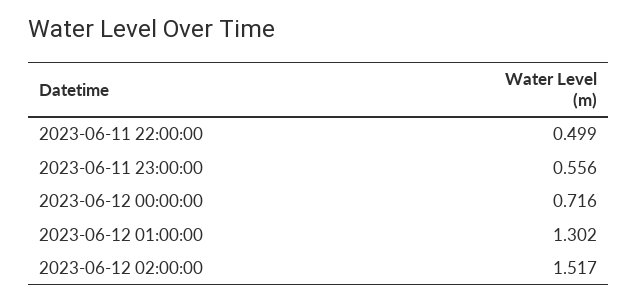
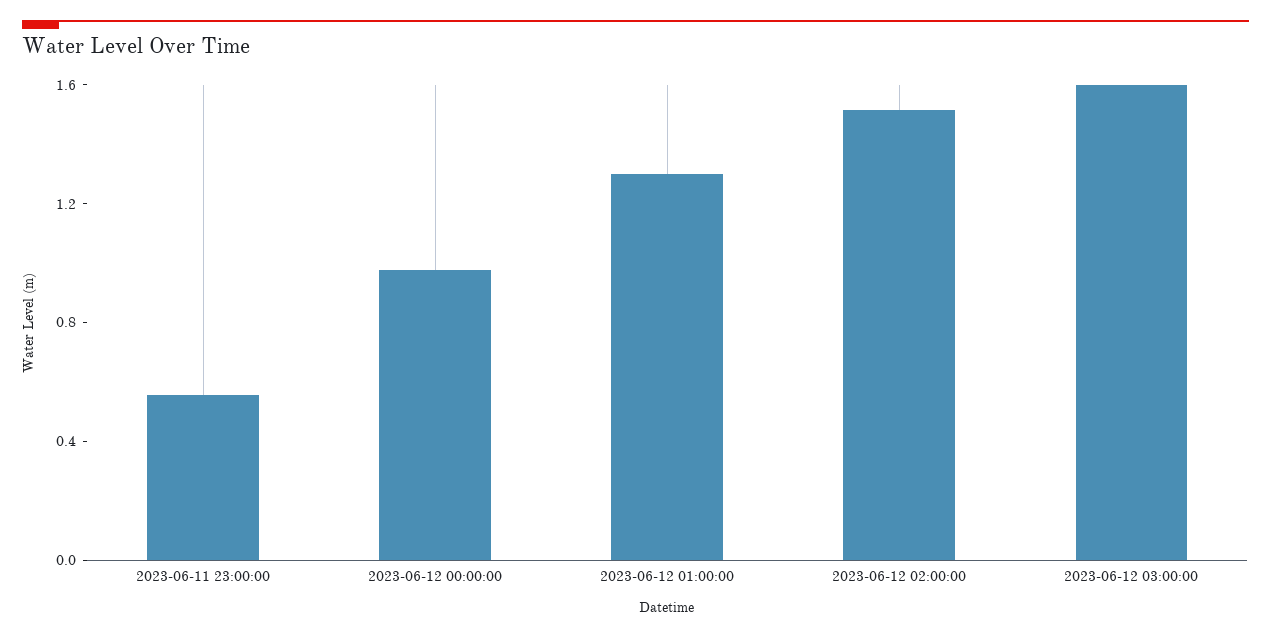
2023-06-11 22:00:00: 0.499 -> none
2023-06-12 00:00:00: 0.716 -> 1
2023-06-12 03:00:00: none -> 1.6

